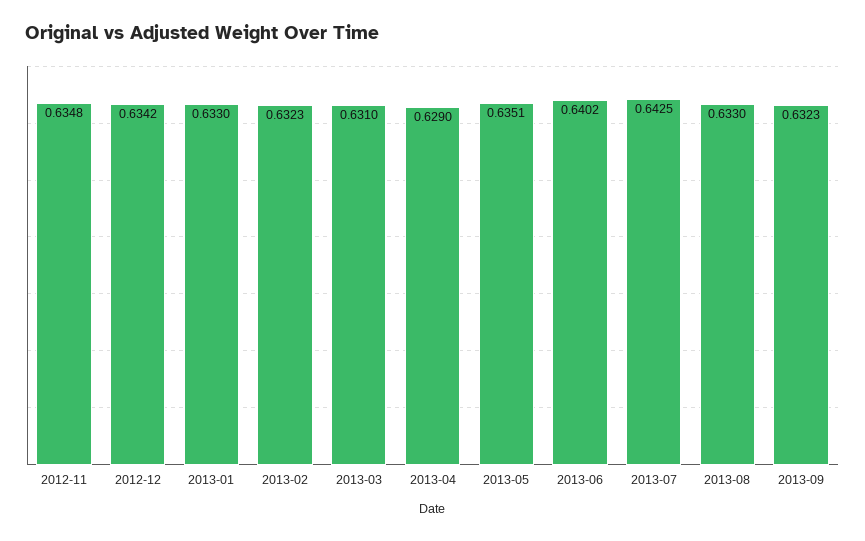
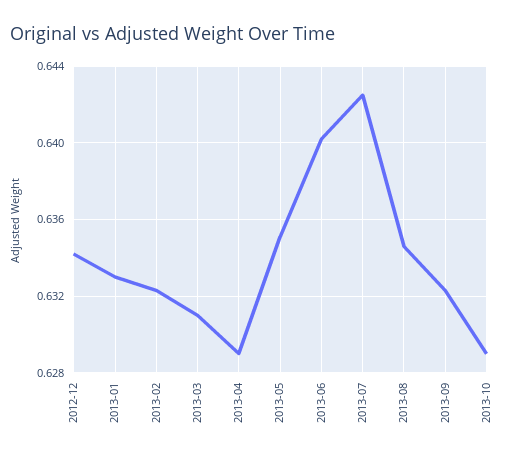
2012-11: 0.6348 -> none
2013-08: 0.633 -> 0.6345
2013-10: none -> 0.629

